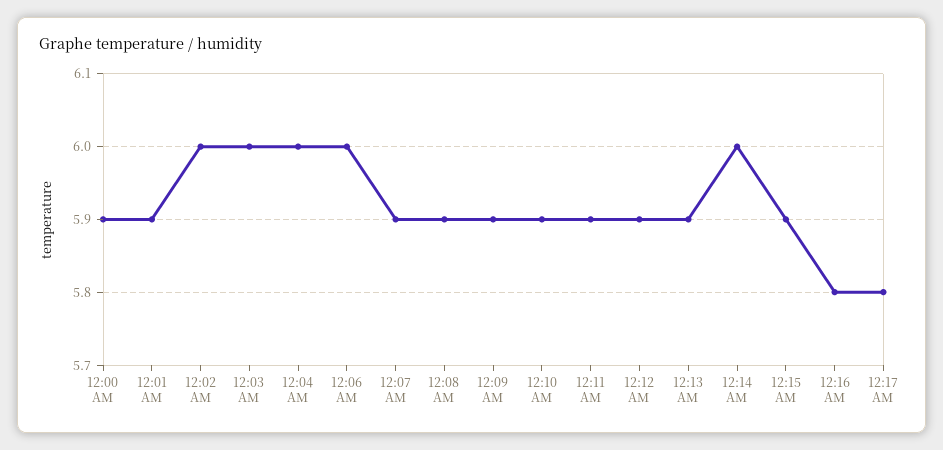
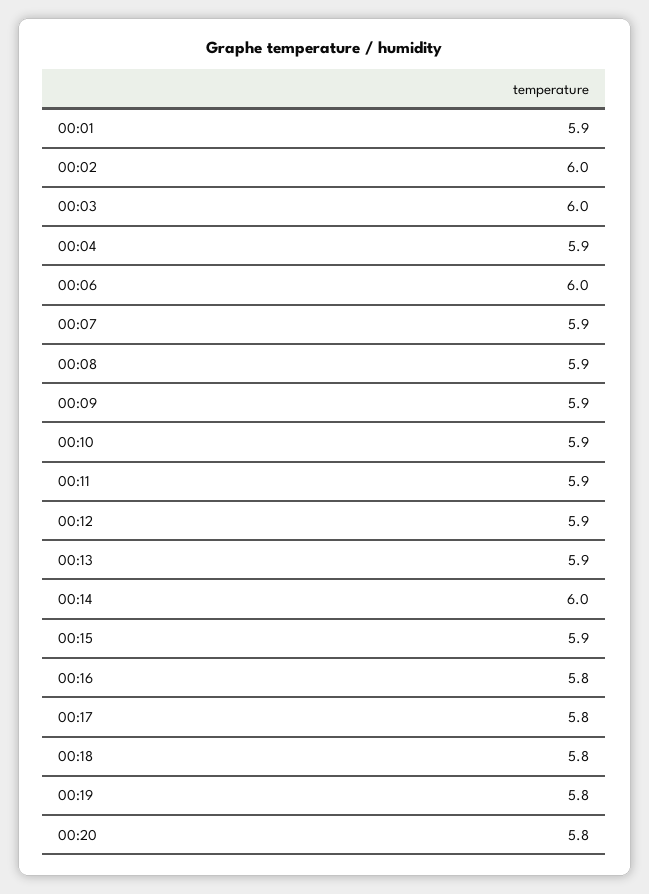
12:00 AM: 5.9 -> none
12:04 AM: 6 -> 5.9
00:18: none -> 5.8
00:19: none -> 5.8
00:20: none -> 5.8

